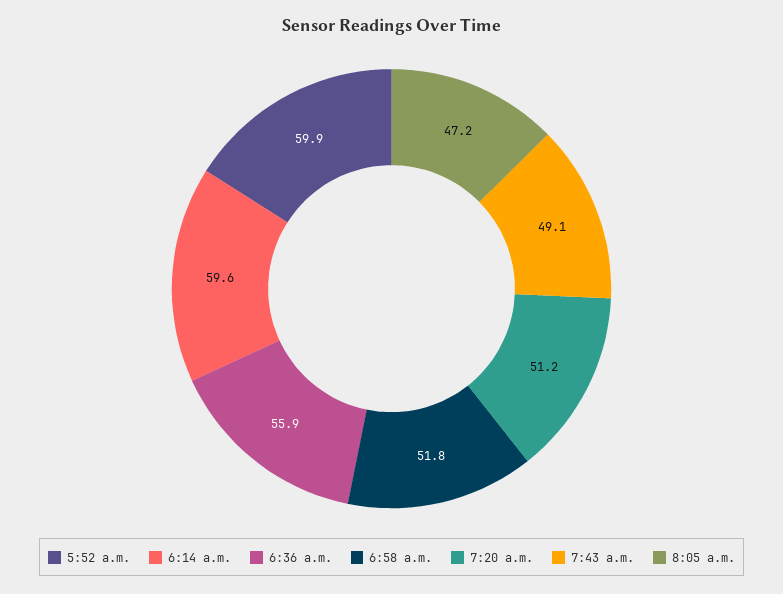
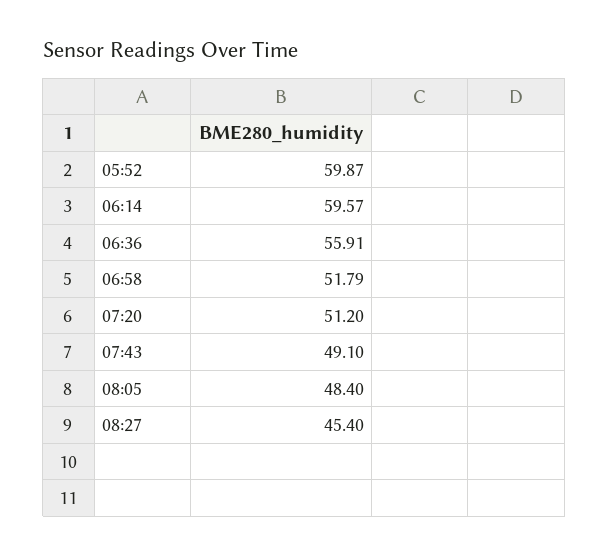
8:05 a.m.: 47.2 -> 48.4
08:27: none -> 45.4

